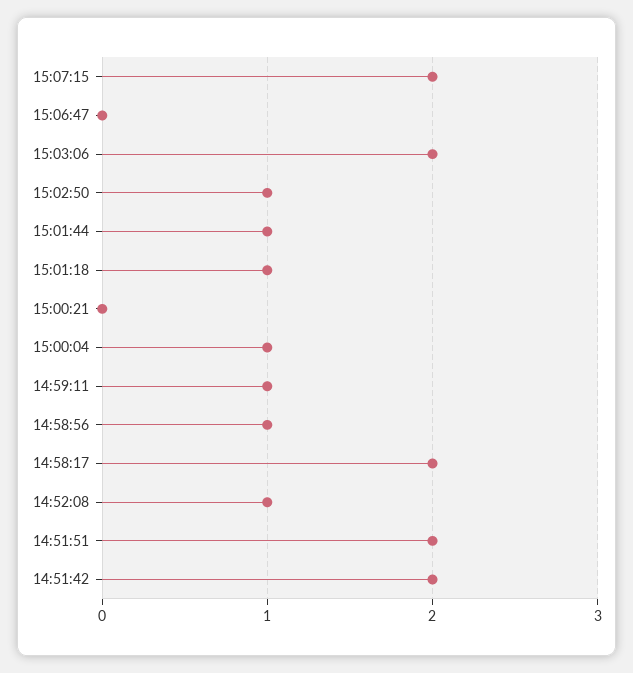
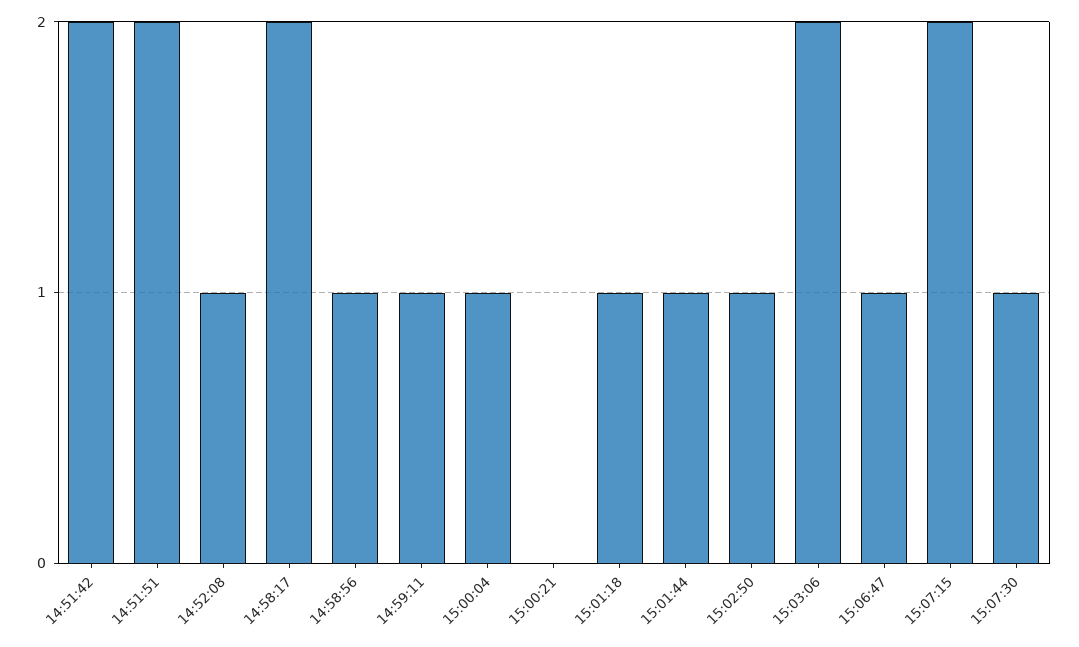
15:06:47: 0 -> 1
15:07:30: none -> 1

